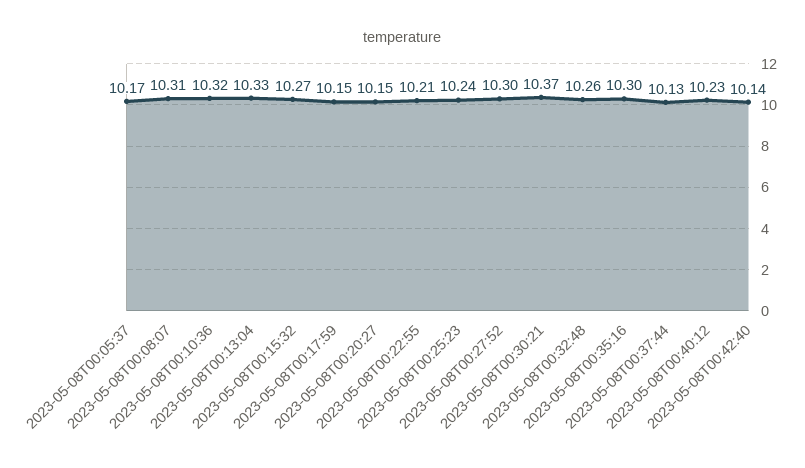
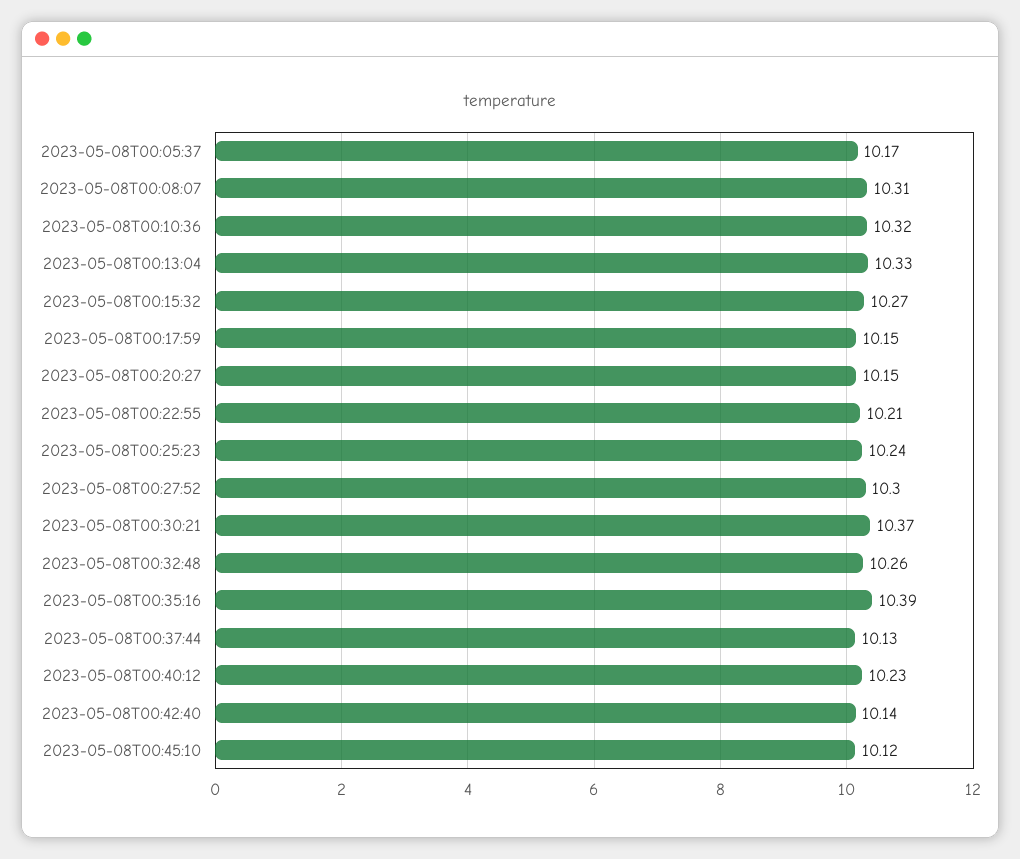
2023-05-08T00:35:16: 10.3 -> 10.39
2023-05-08T00:45:10: none -> 10.12

